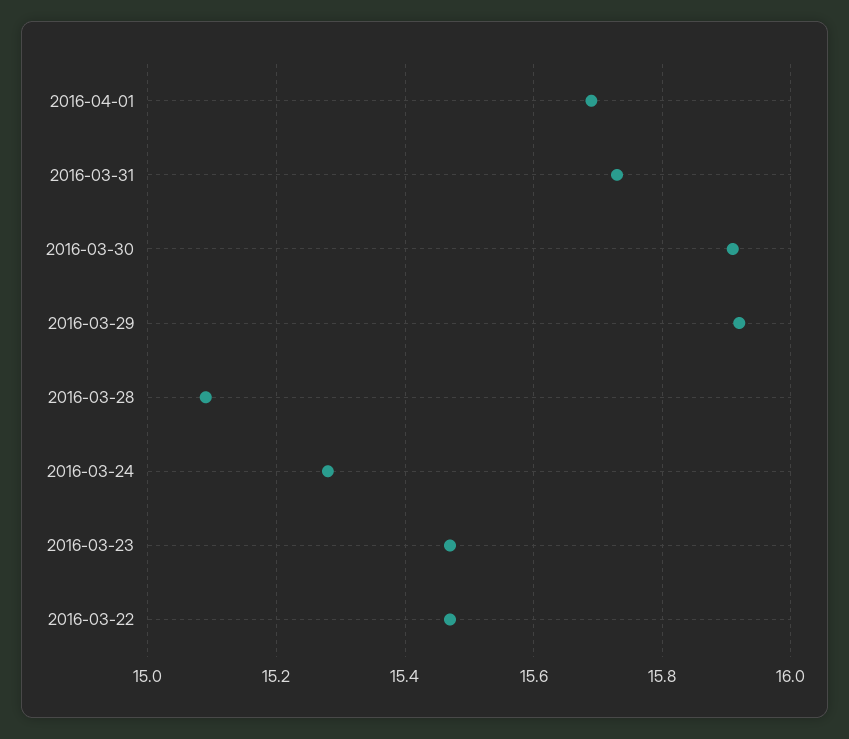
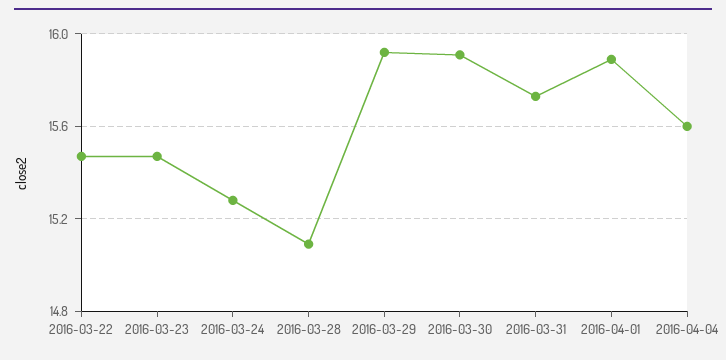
2016-04-01: 15.7 -> 15.9
2016-04-04: none -> 15.6

